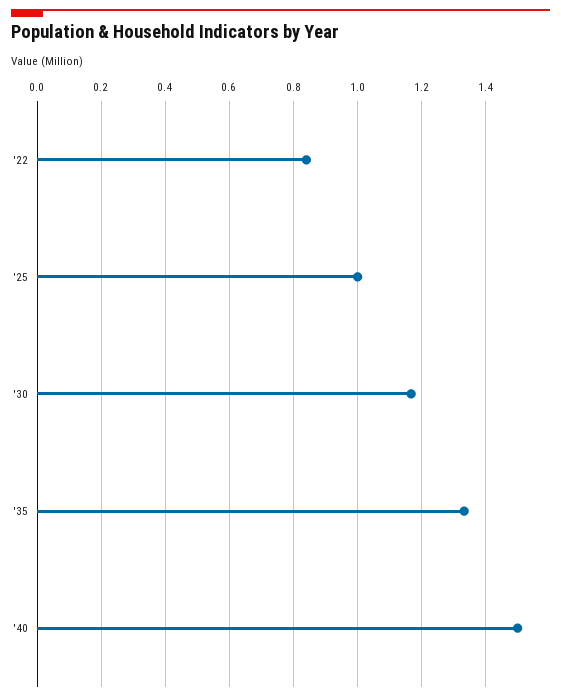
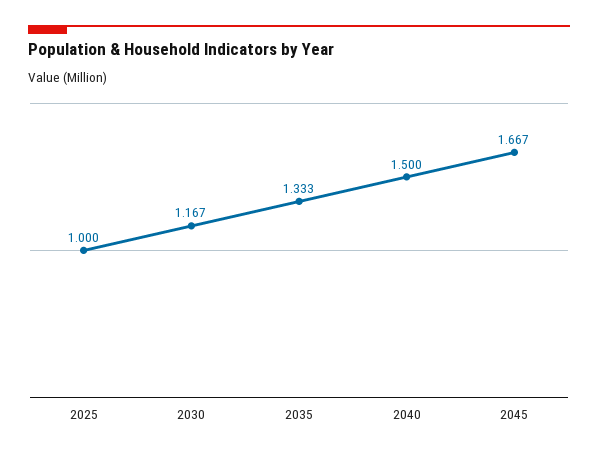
'22: 0.84 -> none
2045: none -> 1.667

